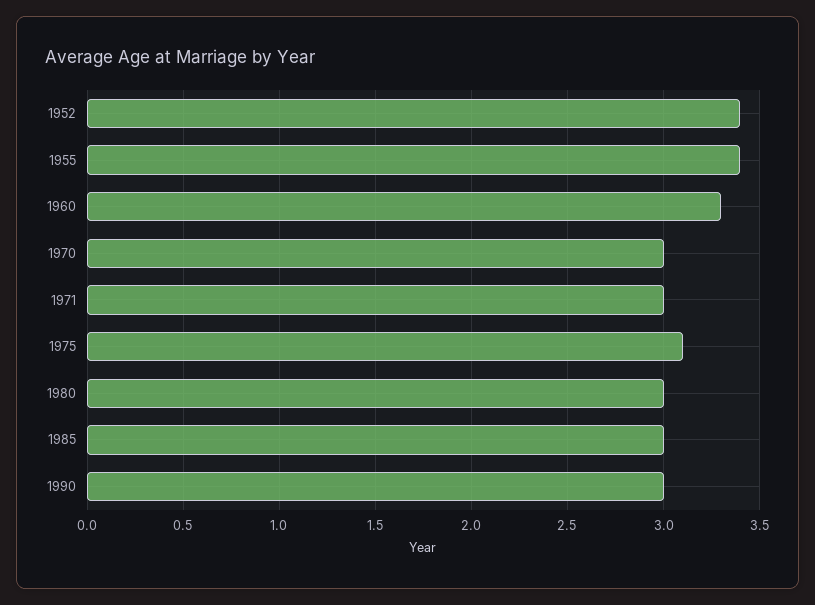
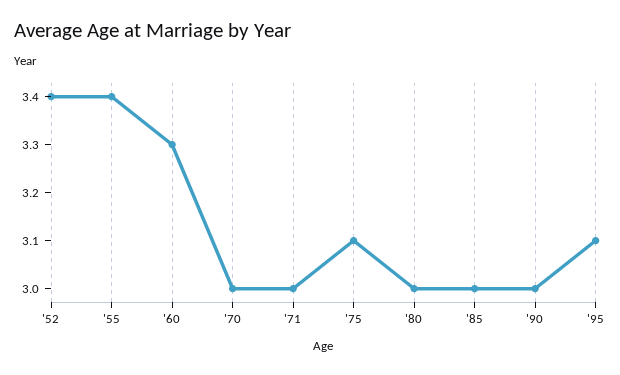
'95: none -> 3.1

